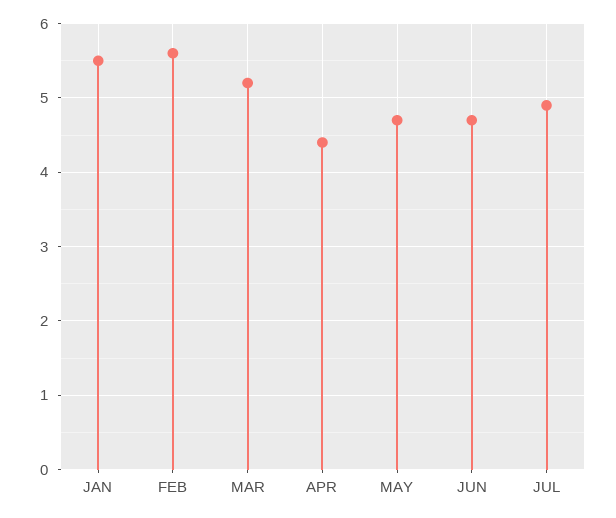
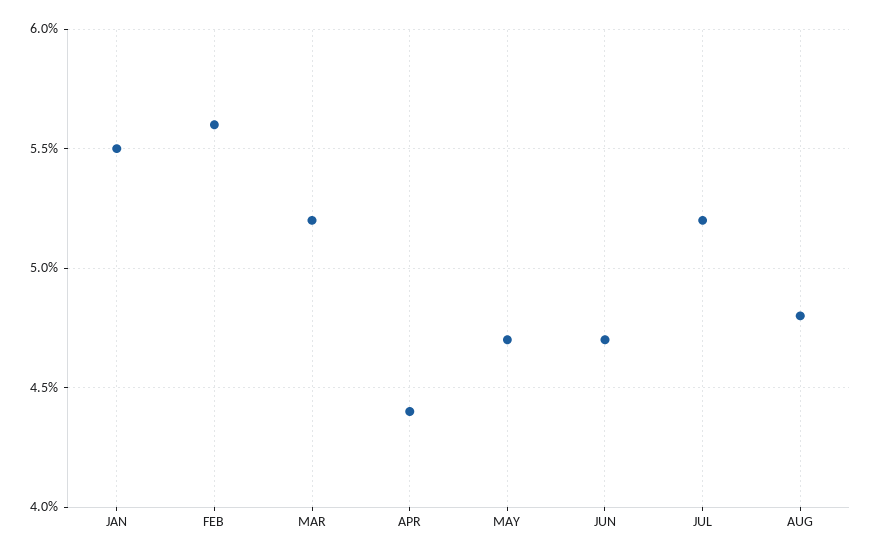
JUL: 4.9 -> 5.2
AUG: none -> 4.8

